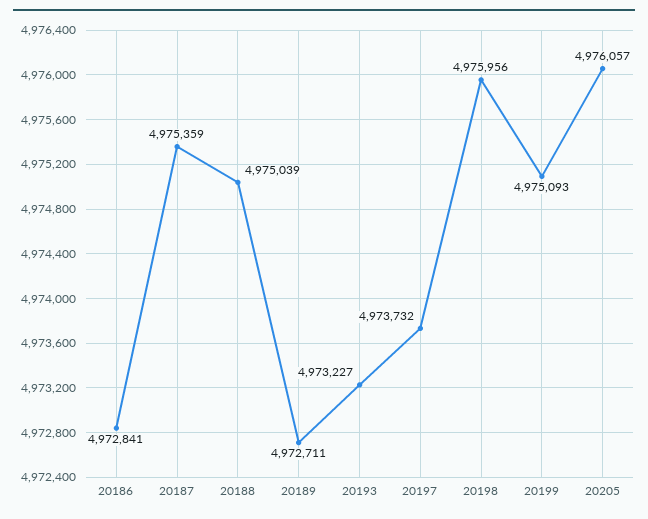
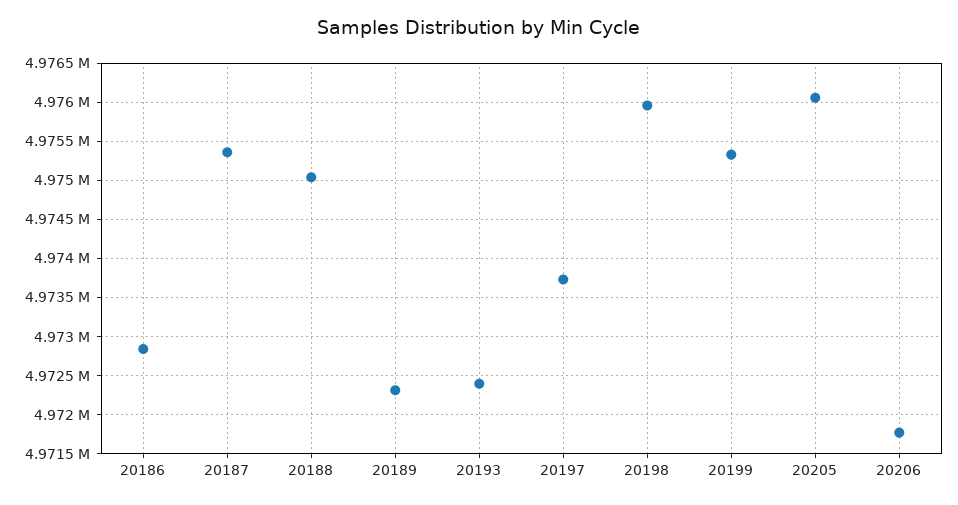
20189: 4972711 -> 4972300
20193: 4973227 -> 4972400
20199: 4975093 -> 4975300
20206: none -> 4971800

